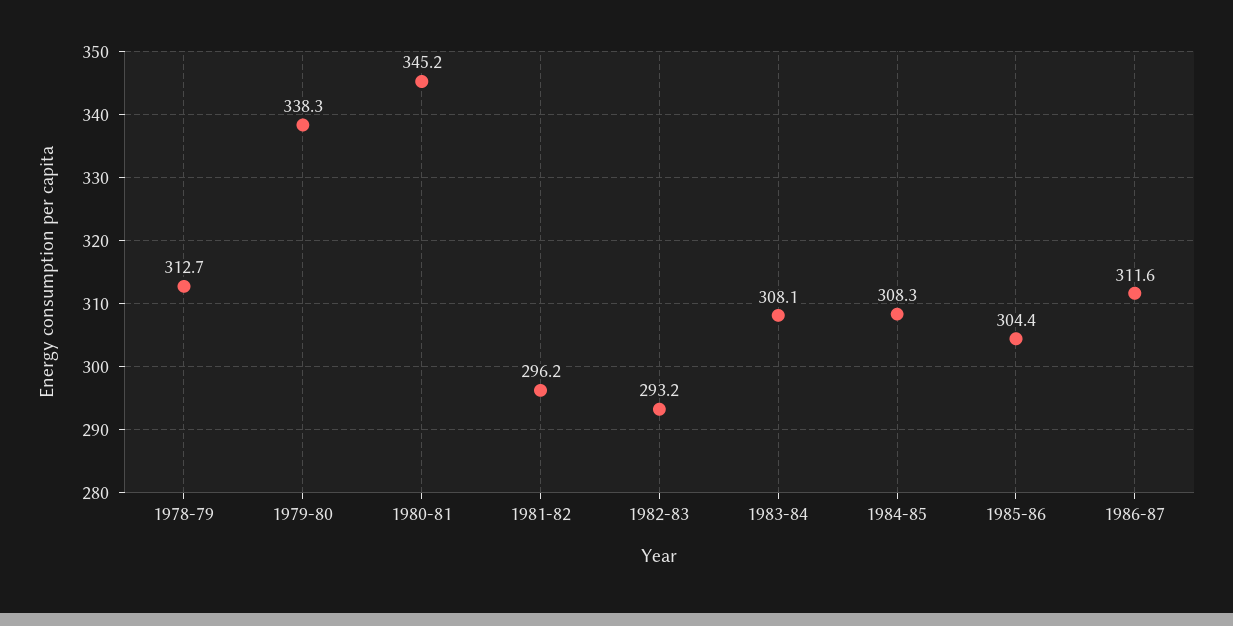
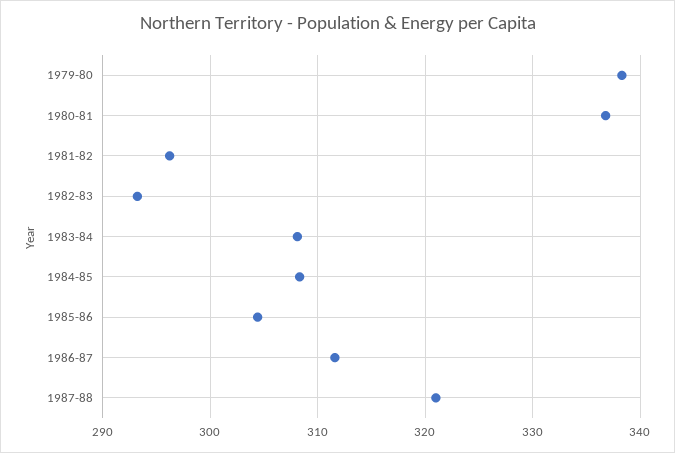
1978-79: 312.7 -> none
1980-81: 345.2 -> 337
1987-88: none -> 321

